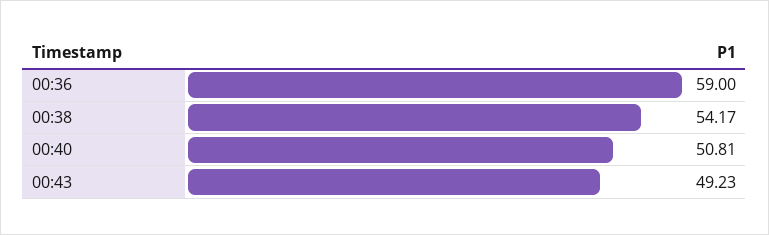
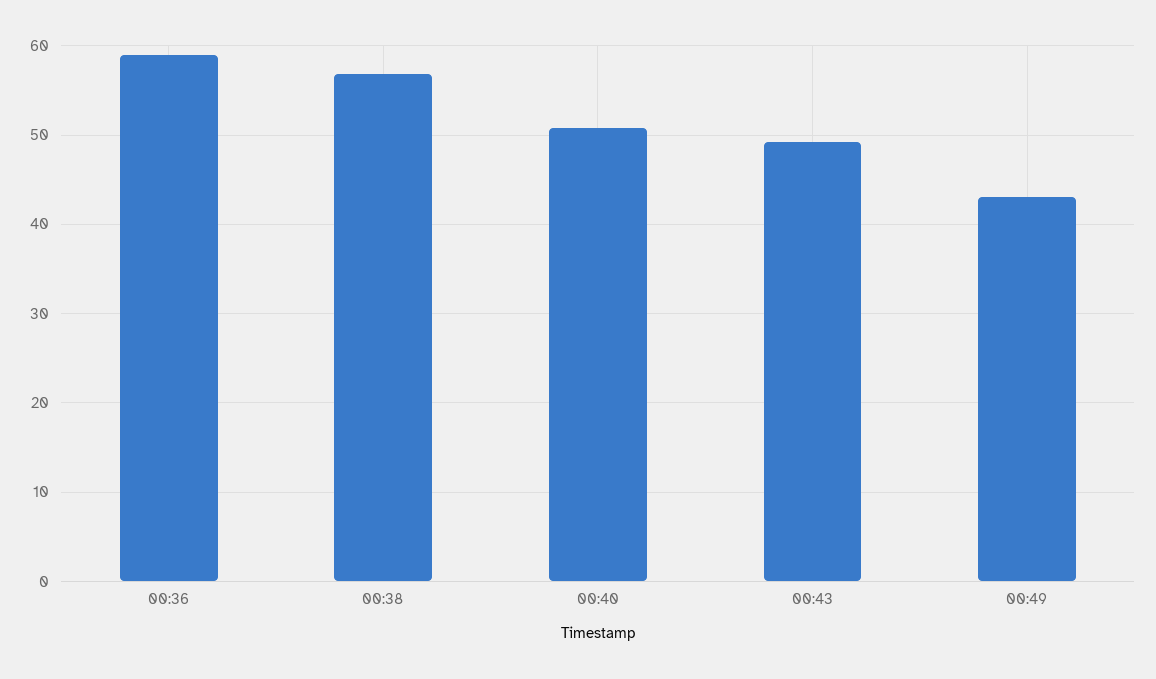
00:38: 54.17 -> 57
00:49: none -> 43

